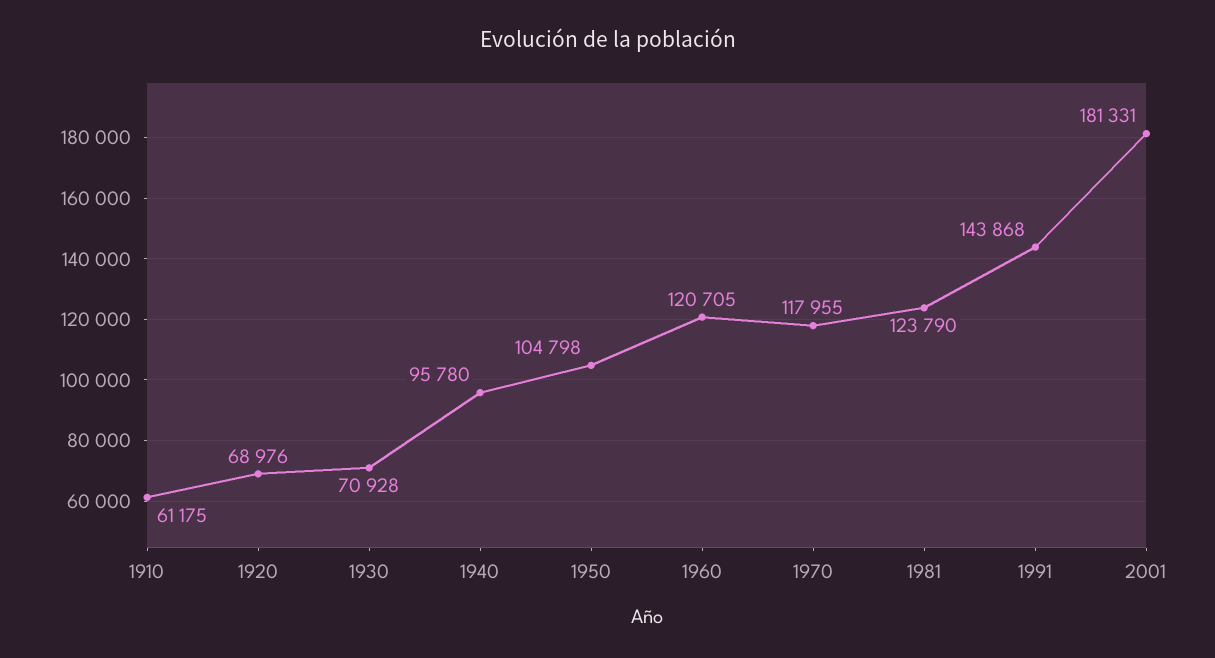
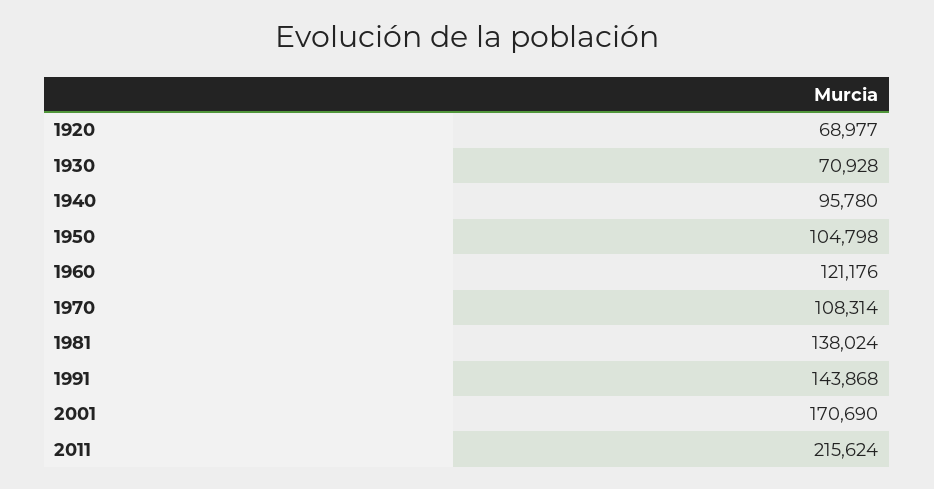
1910: 61175 -> none
1920: 68976 -> 68977
1960: 120705 -> 121176
1970: 117955 -> 108314
1981: 123790 -> 138024
2001: 181331 -> 170690
2011: none -> 215624

